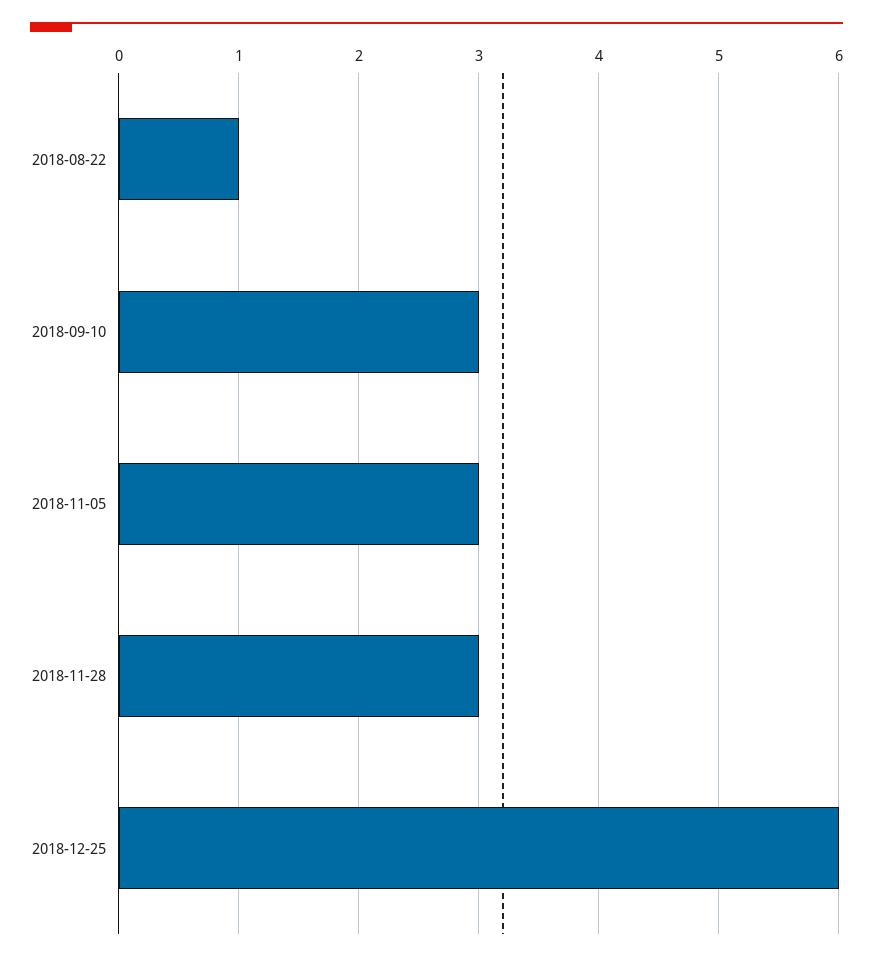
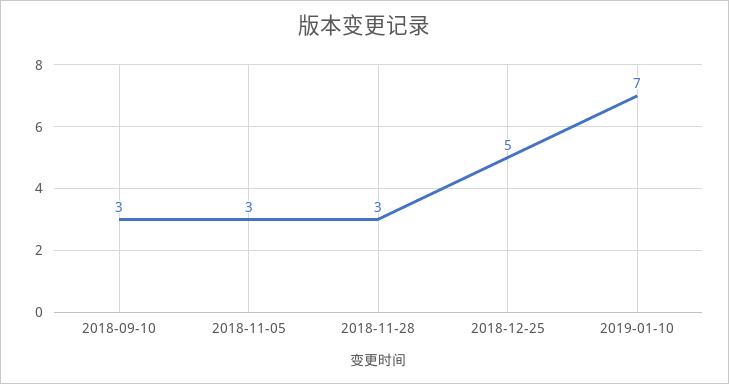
2018-08-22: 1 -> none
2018-12-25: 6 -> 5
2019-01-10: none -> 7

